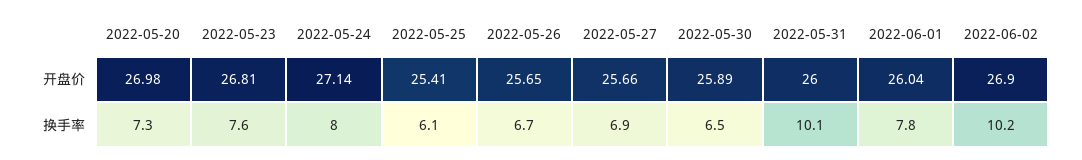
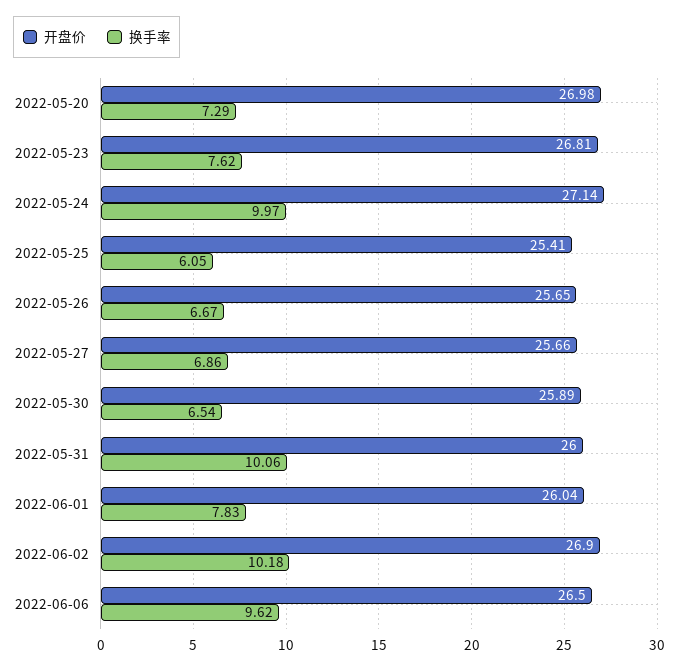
换手率, 2022-05-24: 8 -> 9.97
开盘价, 2022-06-06: none -> 26.5
换手率, 2022-06-06: none -> 9.62

